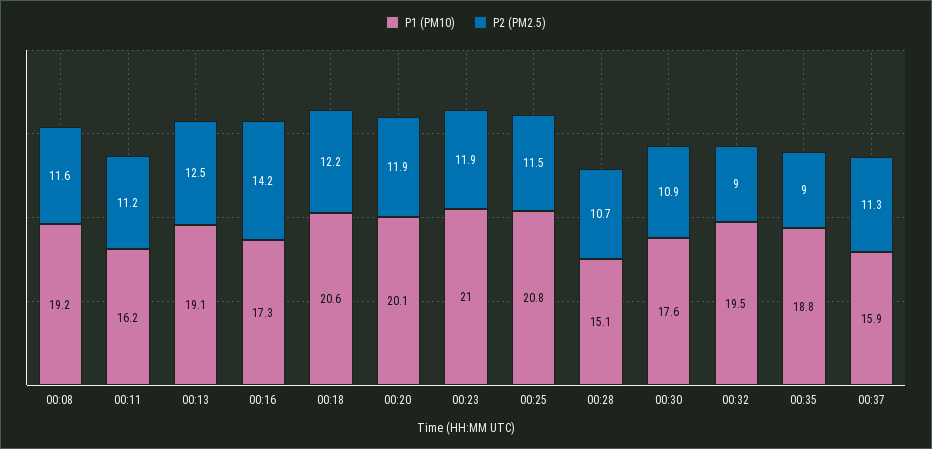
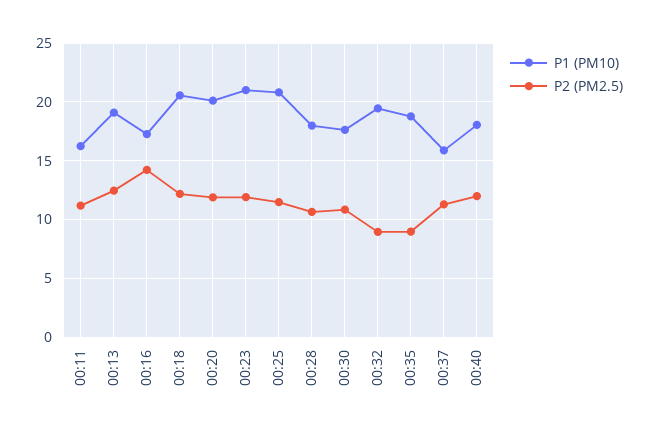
P1 (PM10), 00:08: 19.2 -> none
P2 (PM2.5), 00:08: 11.6 -> none
P1 (PM10), 00:28: 15.1 -> 18
P1 (PM10), 00:40: none -> 18
P2 (PM2.5), 00:40: none -> 12

